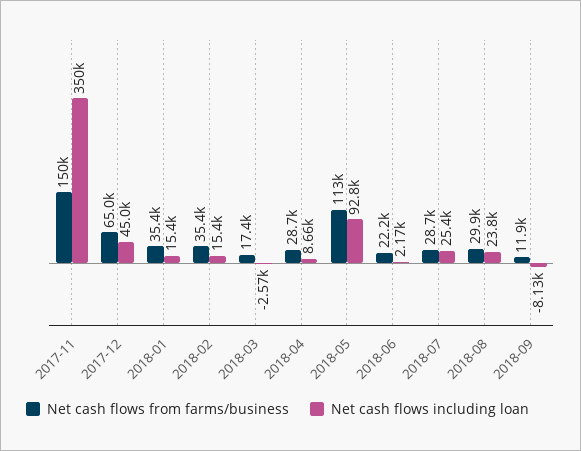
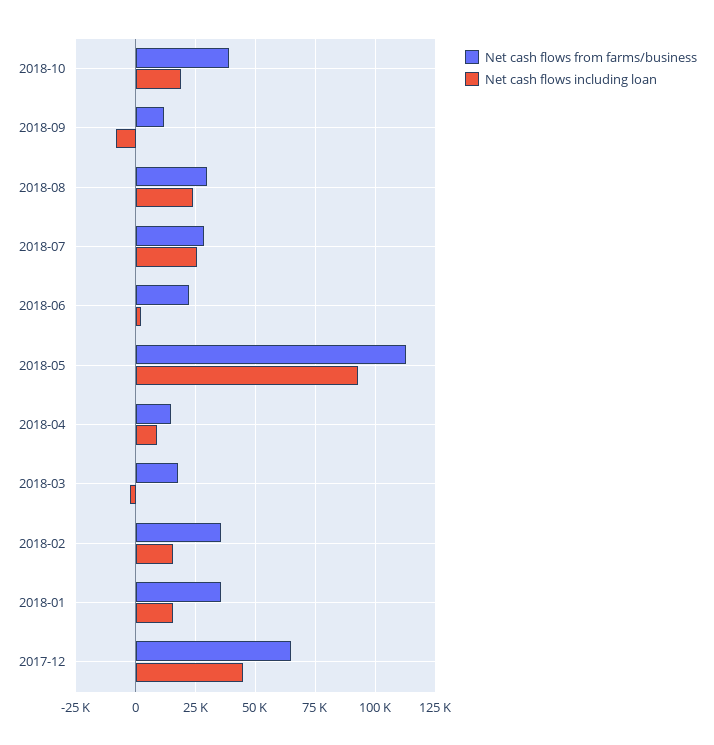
Net cash flows from farms/business, 2017-11: 150000 -> none
Net cash flows including loan, 2017-11: 350000 -> none
Net cash flows from farms/business, 2018-04: 28700 -> 15000
Net cash flows from farms/business, 2018-10: none -> 40000
Net cash flows including loan, 2018-10: none -> 20000

